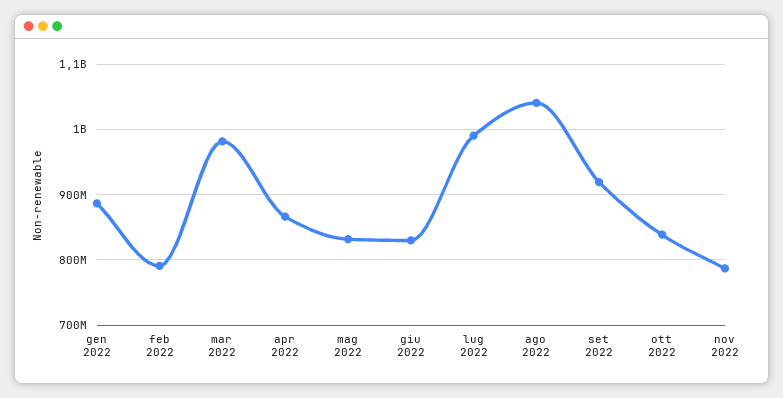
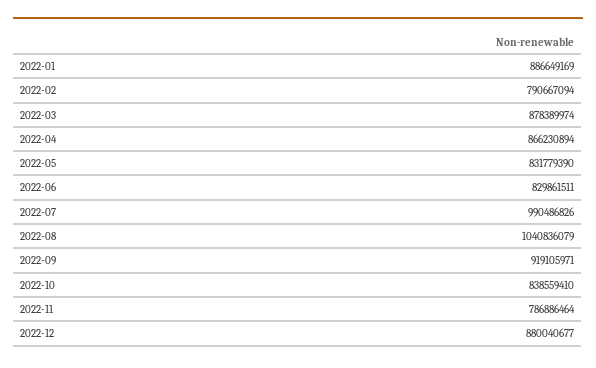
mar 2022: 980000000 -> 878389974
2022-12: none -> 880040677

